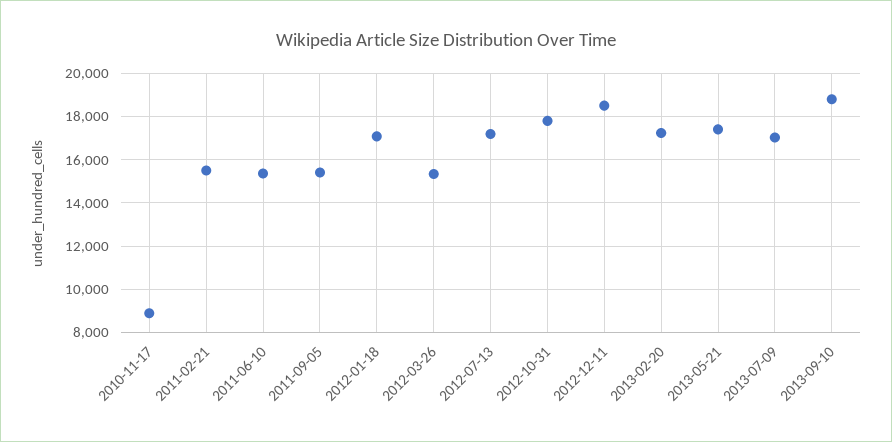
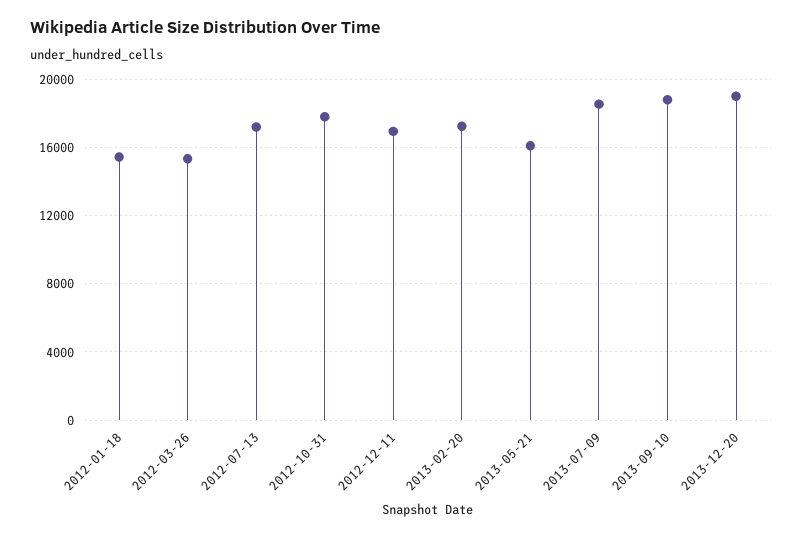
2010-11-17: 9000 -> none
2011-02-21: 15500 -> none
2011-06-10: 15500 -> none
2011-09-05: 15500 -> none
2012-01-18: 17000 -> 15500
2012-12-11: 18500 -> 17000
2013-05-21: 17500 -> 16000
2013-07-09: 17000 -> 18500
2013-12-20: none -> 19000

